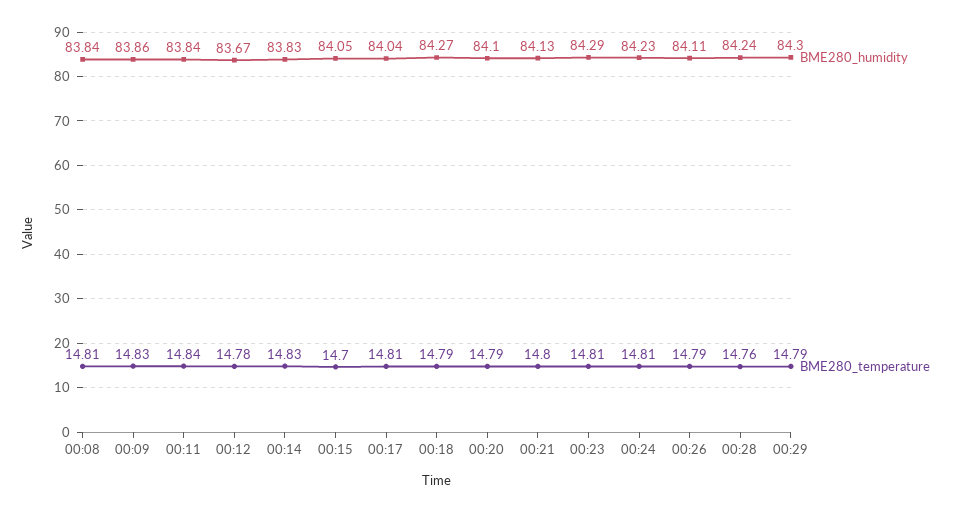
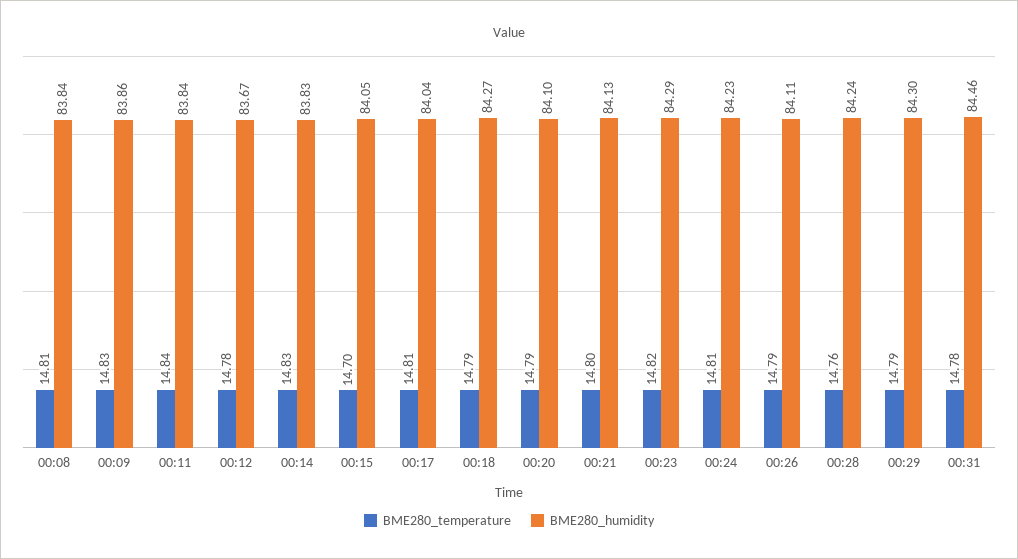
BME280_temperature, 00:23: 14.81 -> 14.82
BME280_temperature, 00:31: none -> 14.78
BME280_humidity, 00:31: none -> 84.46

